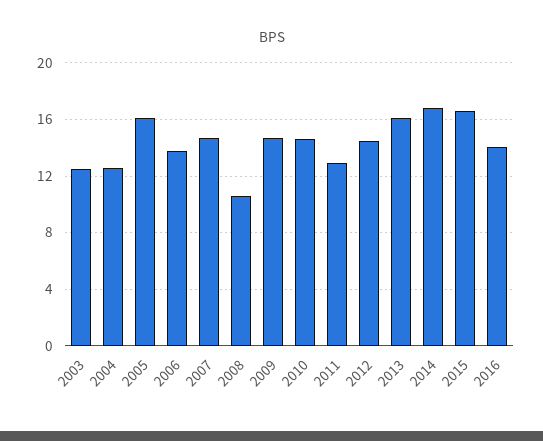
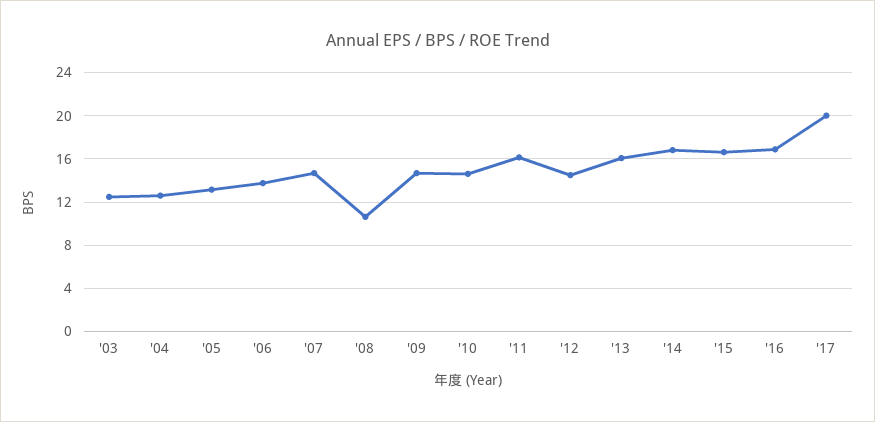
2005: 16 -> 13
2011: 13 -> 16
2016: 14 -> 17
'17: none -> 20

